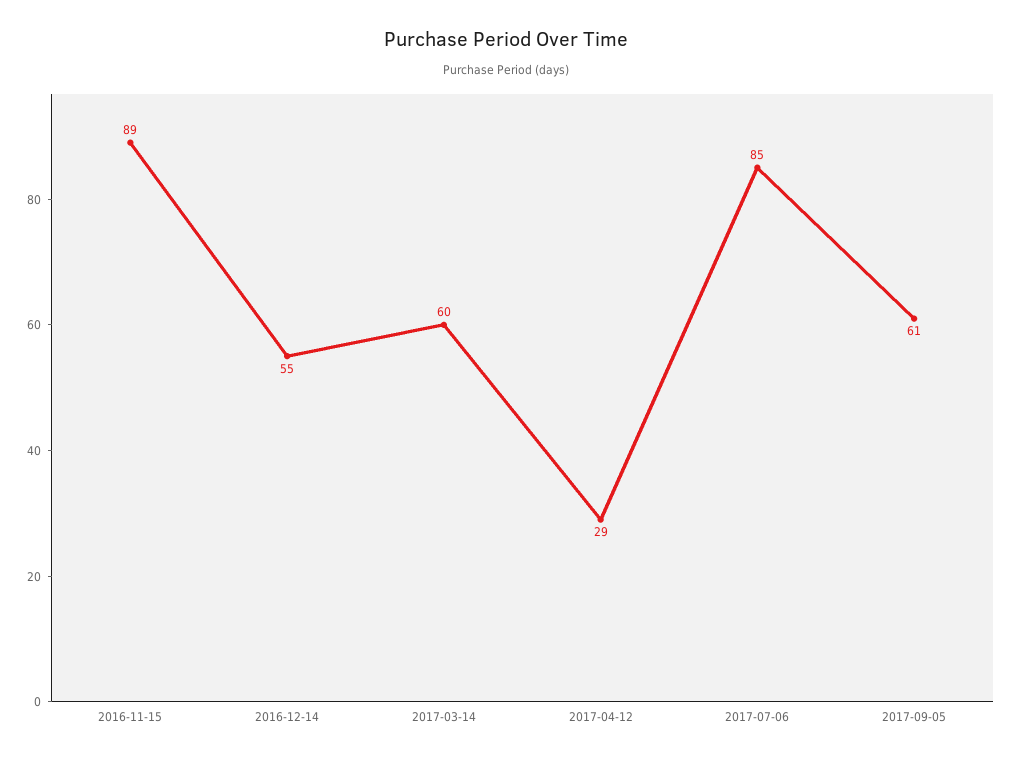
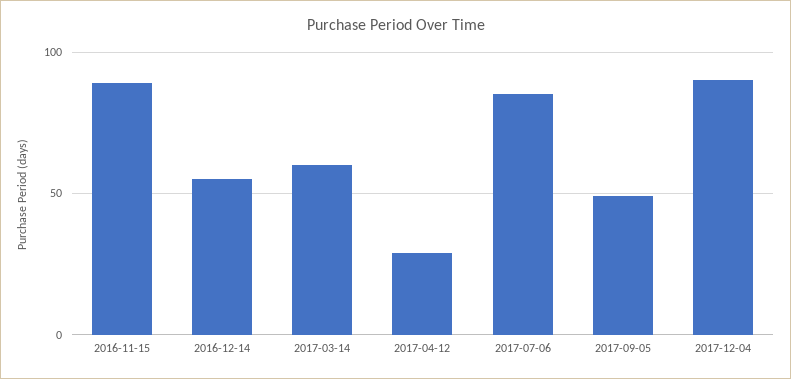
2017-09-05: 61 -> 50
2017-12-04: none -> 90

